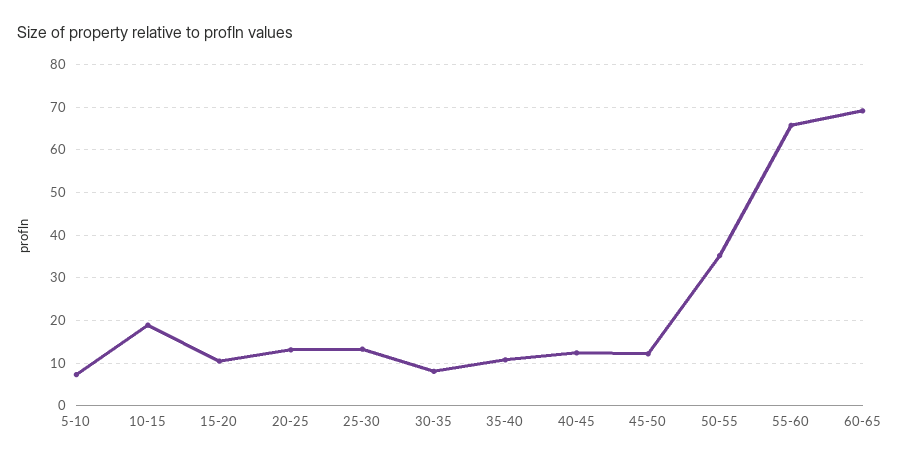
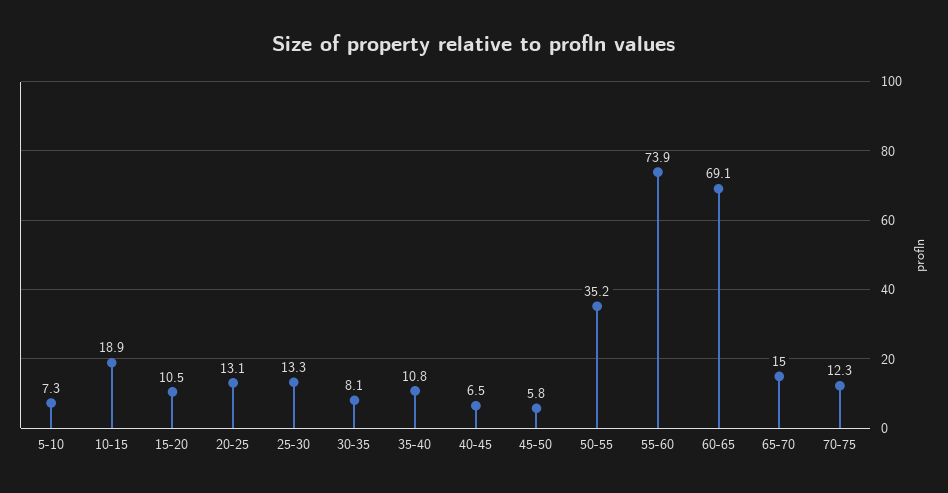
40-45: 12 -> 6.5
45-50: 12 -> 5.8
55-60: 66 -> 73.9
65-70: none -> 15
70-75: none -> 12.3

